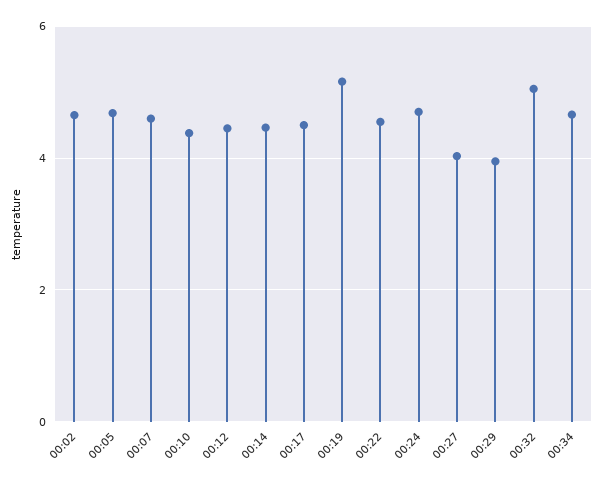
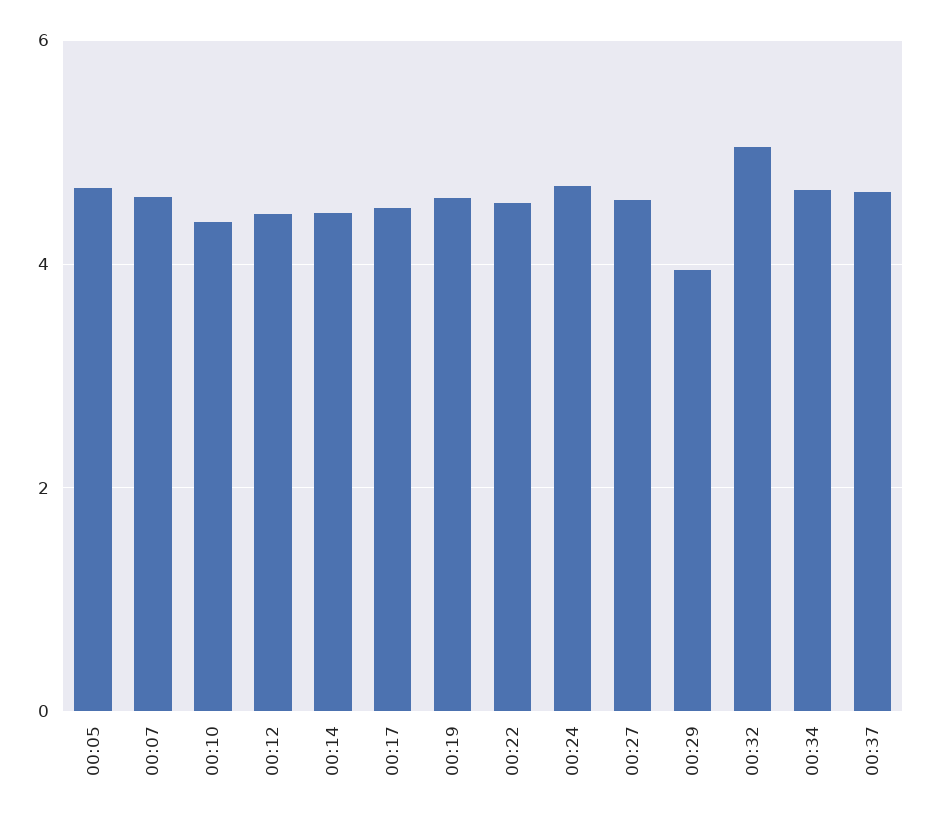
00:02: 4.6 -> none
00:19: 5.2 -> 4.6
00:27: 4 -> 4.6
00:37: none -> 4.6

